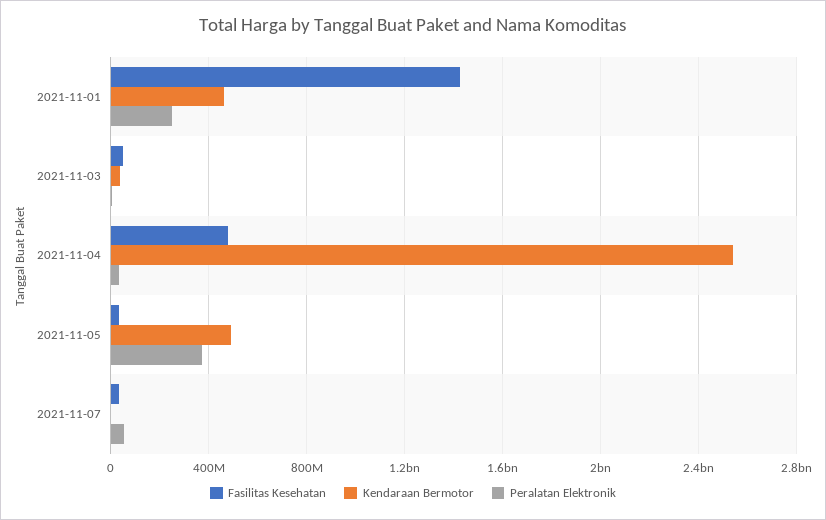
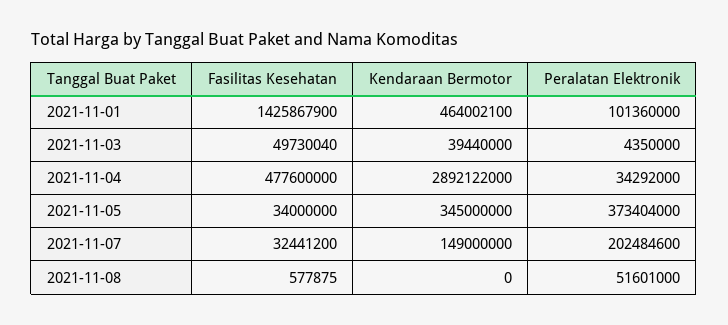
Peralatan Elektronik, 2021-11-01: 250000000 -> 101360000
Kendaraan Bermotor, 2021-11-04: 2550000000 -> 2892122000
Kendaraan Bermotor, 2021-11-05: 500000000 -> 345000000
Kendaraan Bermotor, 2021-11-07: 0 -> 149000000
Peralatan Elektronik, 2021-11-07: 50000000 -> 202484600
Fasilitas Kesehatan, 2021-11-08: none -> 577875
Kendaraan Bermotor, 2021-11-08: none -> 0
Peralatan Elektronik, 2021-11-08: none -> 51601000

